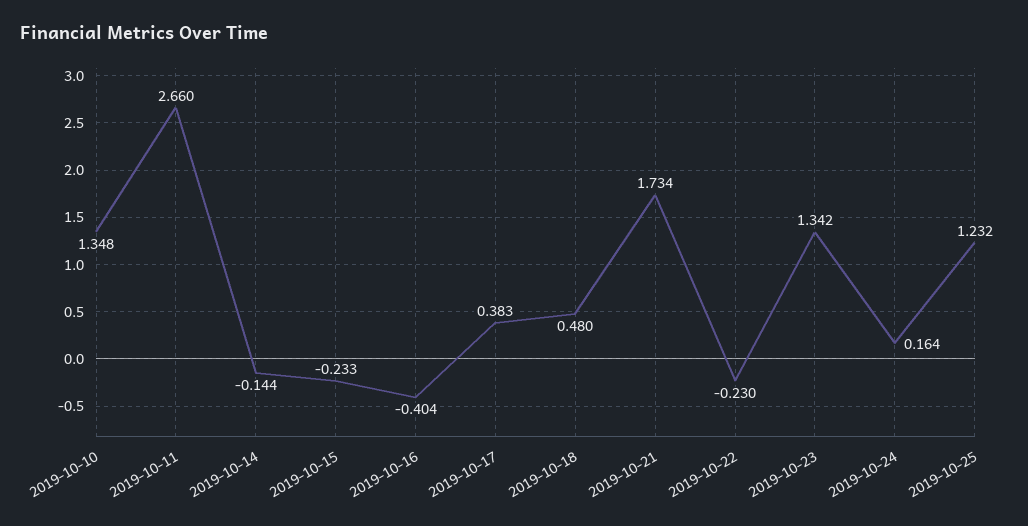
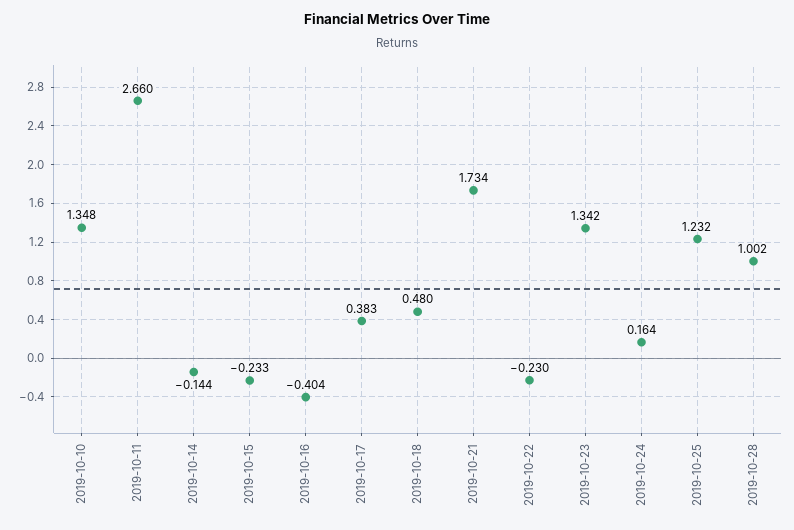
2019-10-28: none -> 1.002

